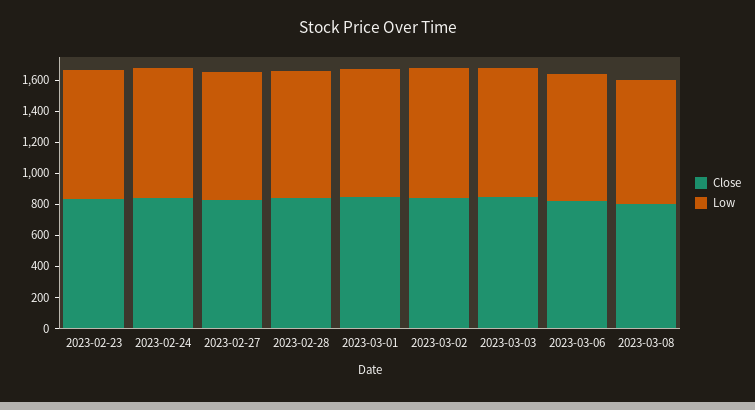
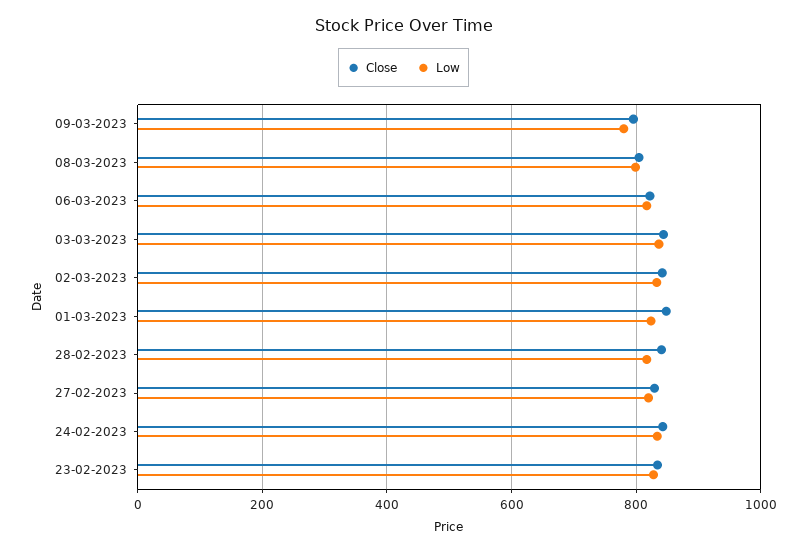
Close, 09-03-2023: none -> 800
Low, 09-03-2023: none -> 780

